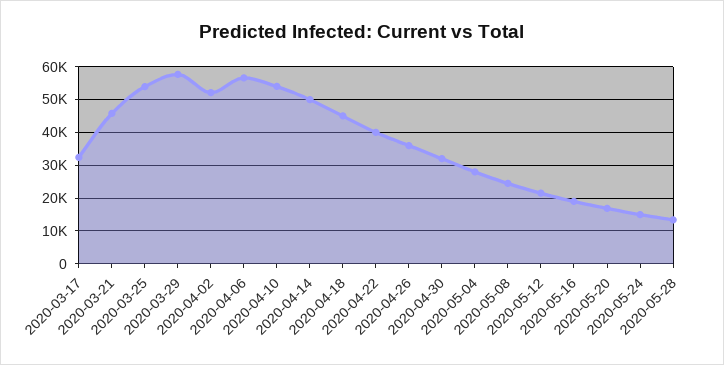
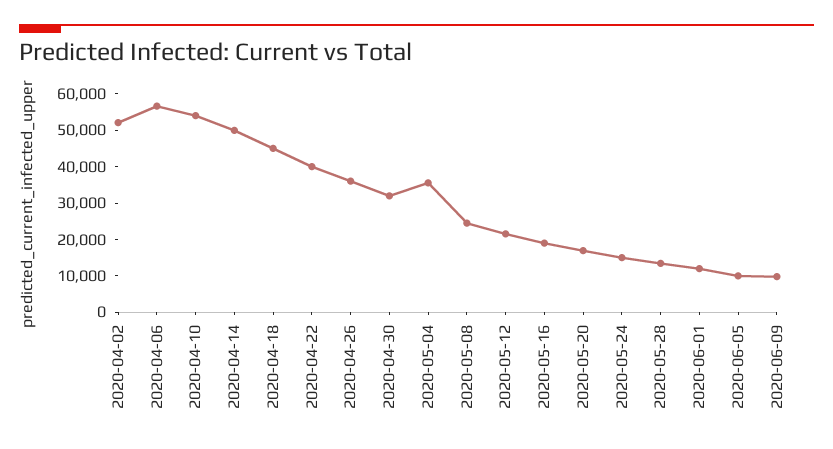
2020-03-17: 32000 -> none
2020-03-21: 46000 -> none
2020-03-25: 54000 -> none
2020-03-29: 58000 -> none
2020-05-04: 28000 -> 35000
2020-06-01: none -> 12500
2020-06-05: none -> 10000
2020-06-09: none -> 10000

